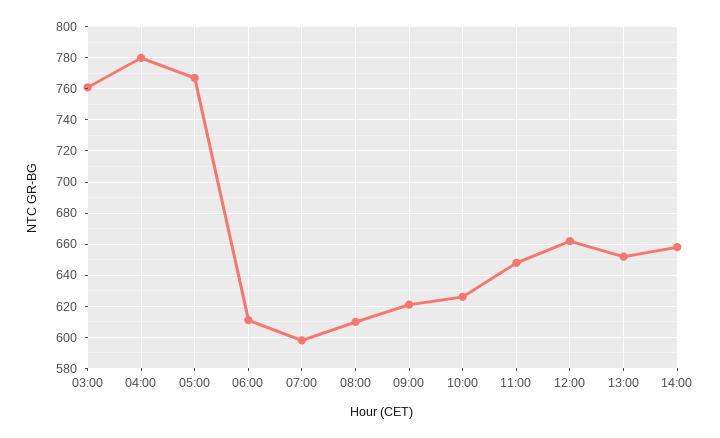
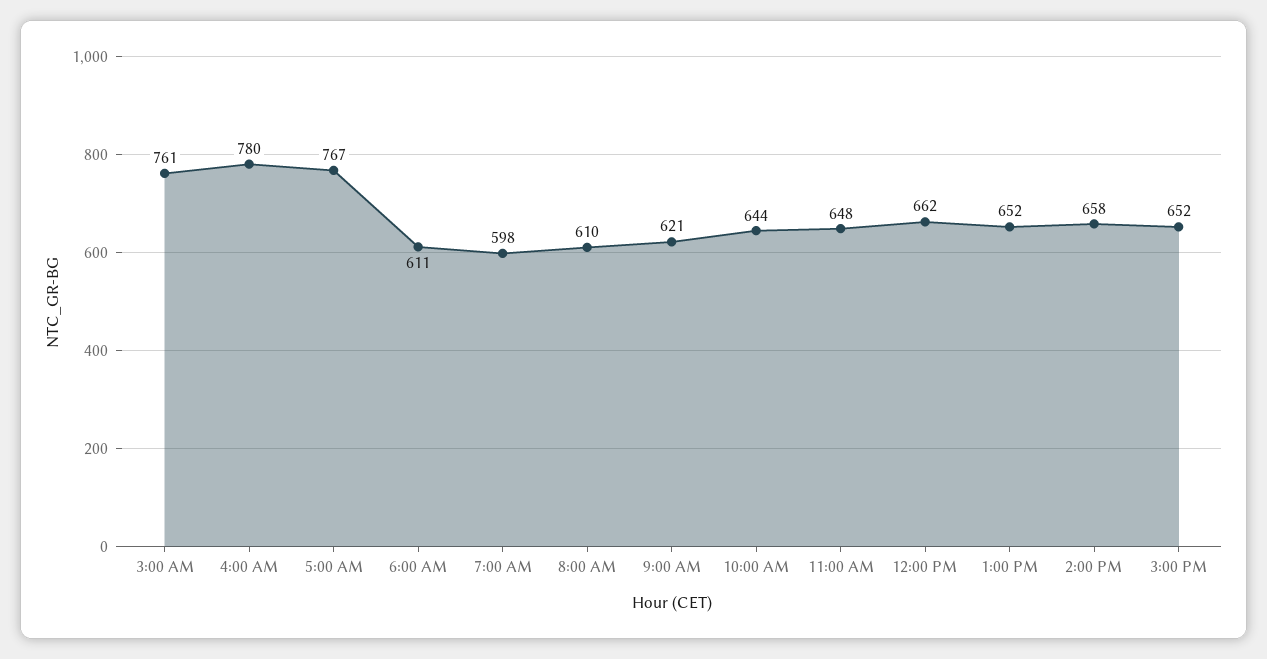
10:00: 625 -> 644
3:00 PM: none -> 652

